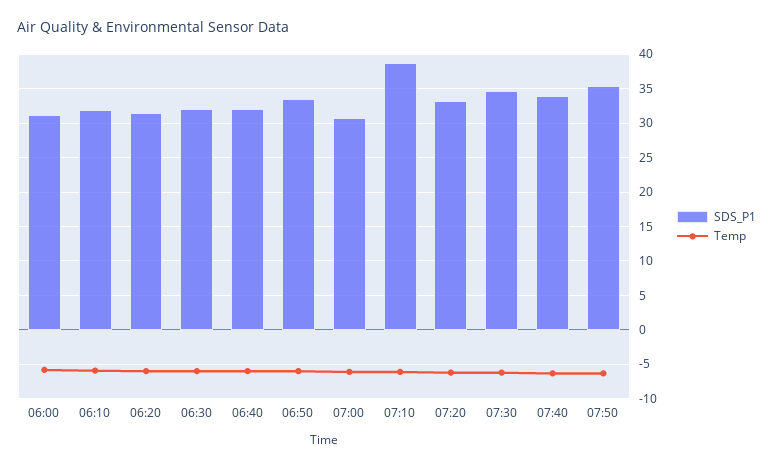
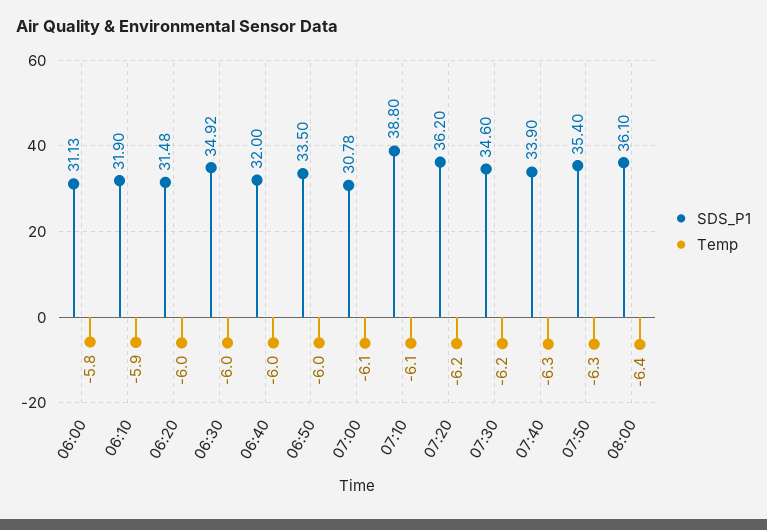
SDS_P1, 06:30: 32 -> 34.92
SDS_P1, 07:20: 33 -> 36.2
SDS_P1, 08:00: none -> 36.1
Temp, 08:00: none -> -6.4

